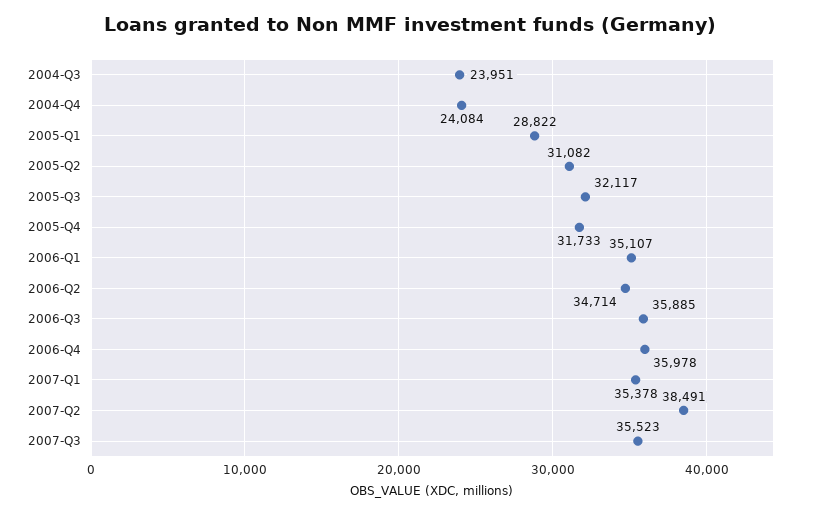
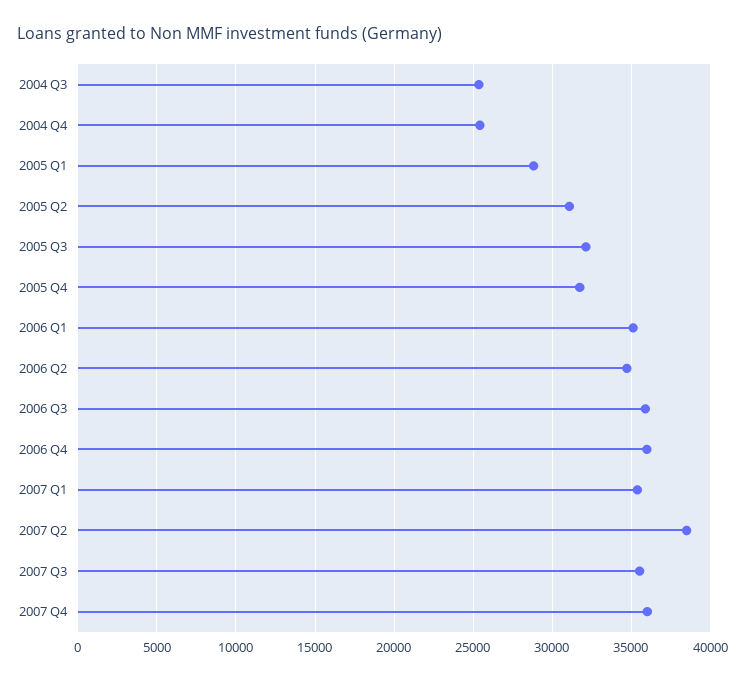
2004-Q3: 23951 -> 25500
2004-Q4: 24084 -> 25500
2007 Q4: none -> 36000

